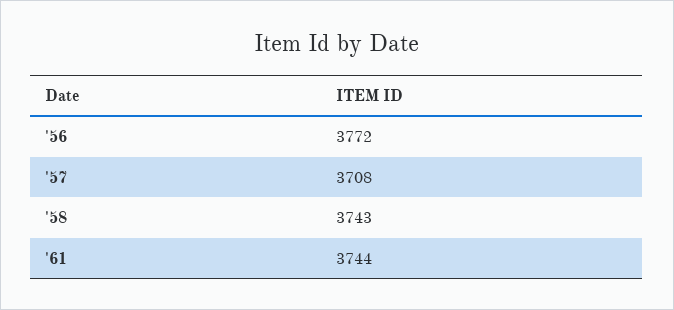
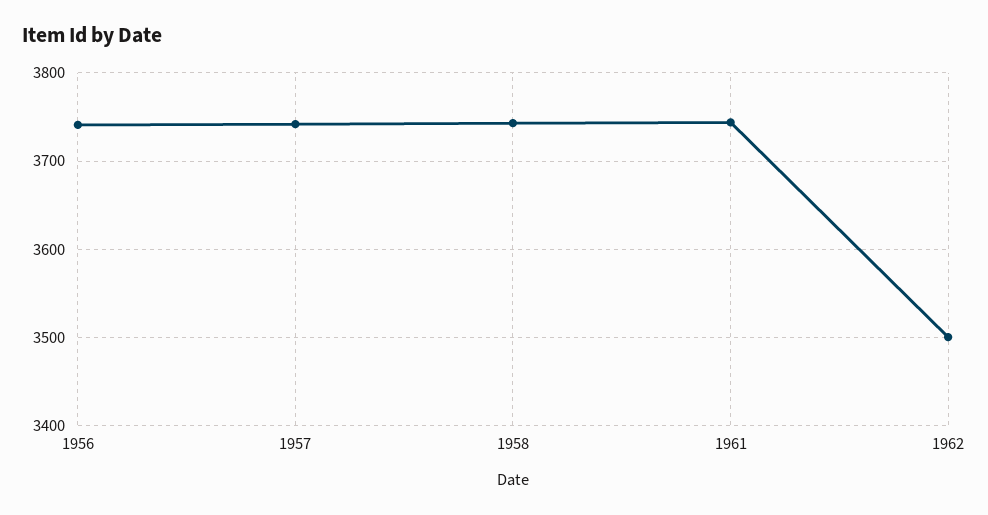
'56: 3772 -> 3740
'57: 3708 -> 3740
1962: none -> 3500

